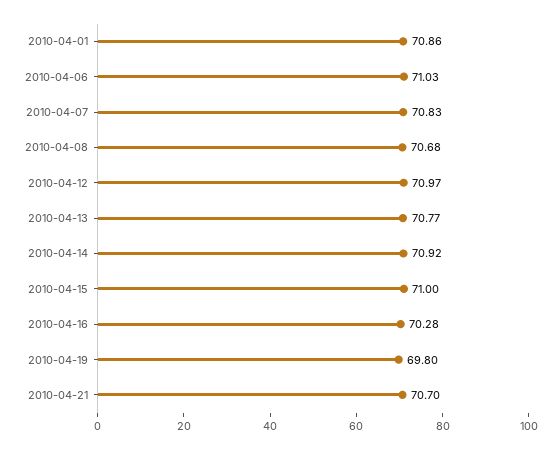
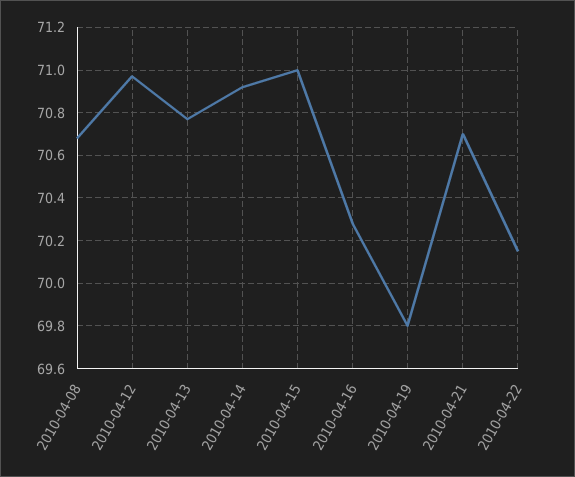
2010-04-01: 70.86 -> none
2010-04-06: 71.03 -> none
2010-04-07: 70.83 -> none
2010-04-22: none -> 70.15

